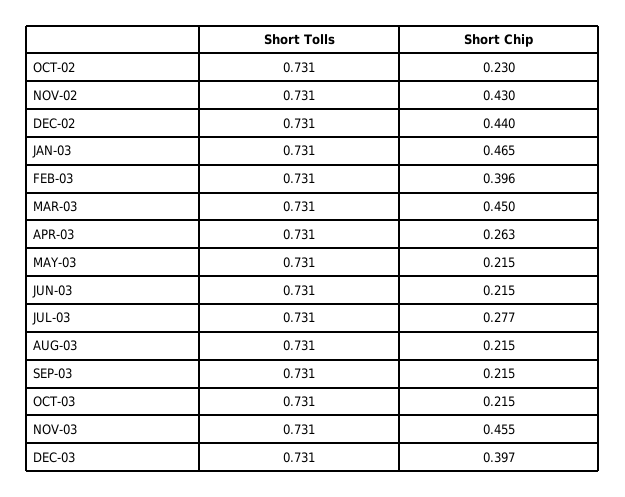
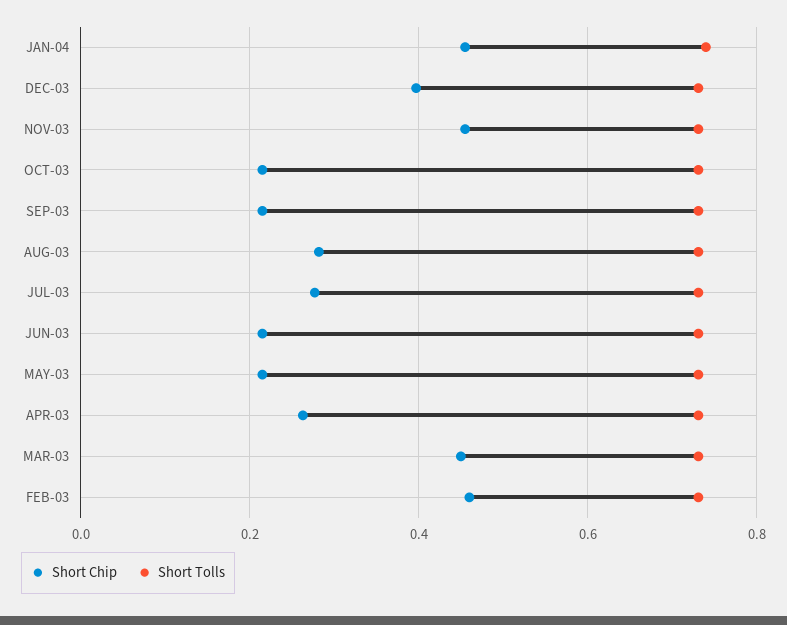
Short Tolls, OCT-02: 0.731 -> none
Short Chip, OCT-02: 0.23 -> none
Short Tolls, NOV-02: 0.731 -> none
Short Chip, NOV-02: 0.43 -> none
Short Tolls, DEC-02: 0.731 -> none
Short Chip, DEC-02: 0.44 -> none
Short Tolls, JAN-03: 0.731 -> none
Short Chip, JAN-03: 0.465 -> none
Short Chip, FEB-03: 0.396 -> 0.46
Short Chip, AUG-03: 0.215 -> 0.28
Short Chip, JAN-04: none -> 0.46
Short Tolls, JAN-04: none -> 0.74

